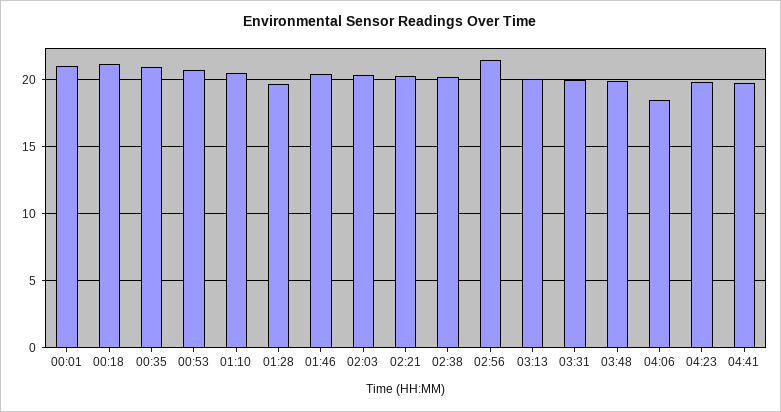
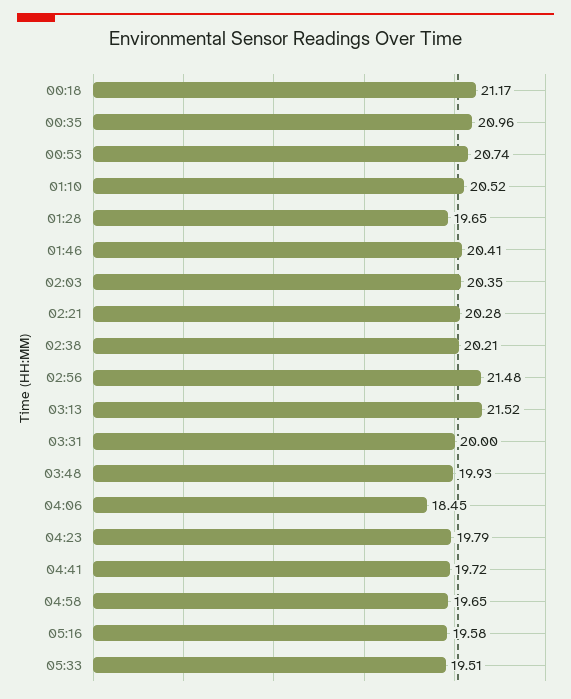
00:01: 21 -> none
03:13: 20 -> 21.52
04:58: none -> 19.65
05:16: none -> 19.58
05:33: none -> 19.51

